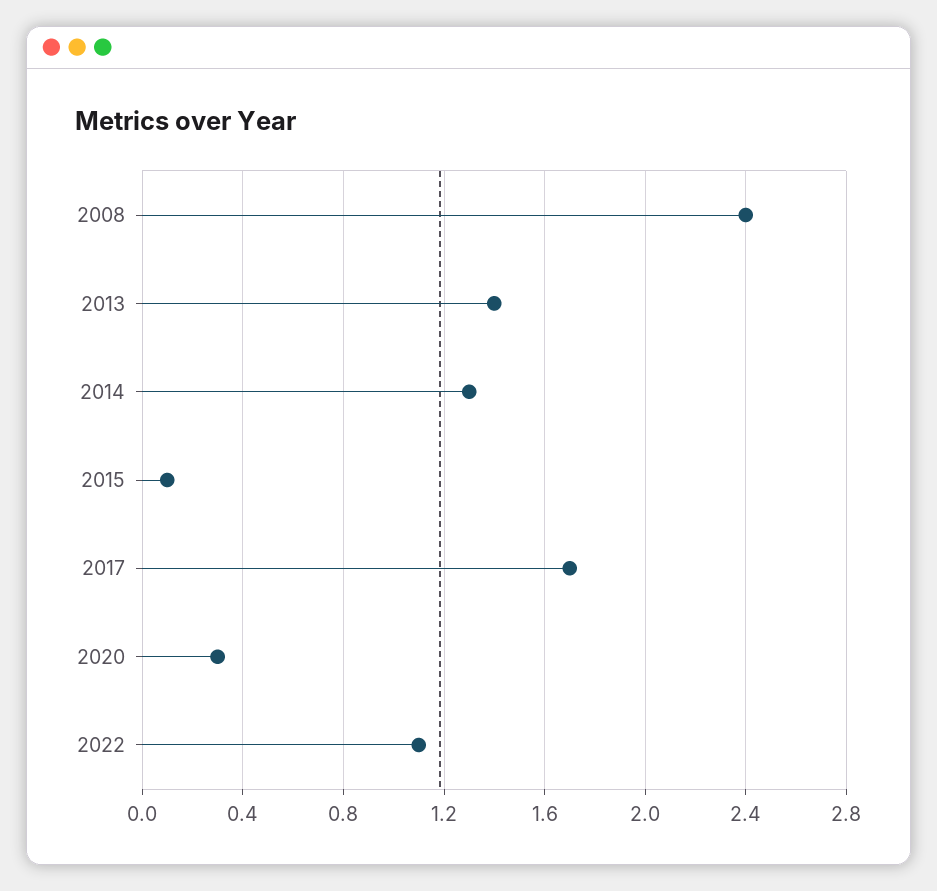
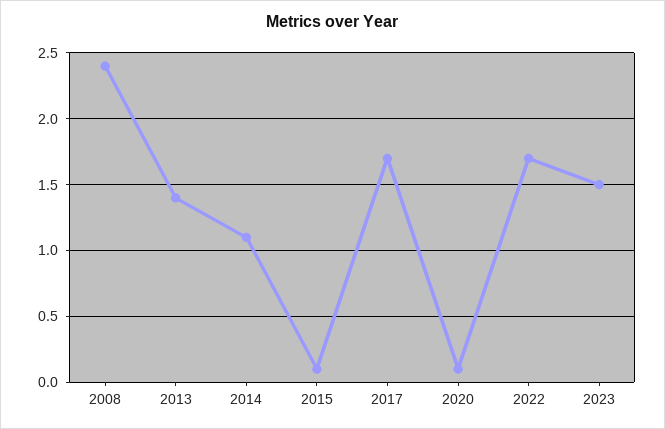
2014: 1.3 -> 1.1
2020: 0.3 -> 0.1
2022: 1.1 -> 1.7
2023: none -> 1.5

